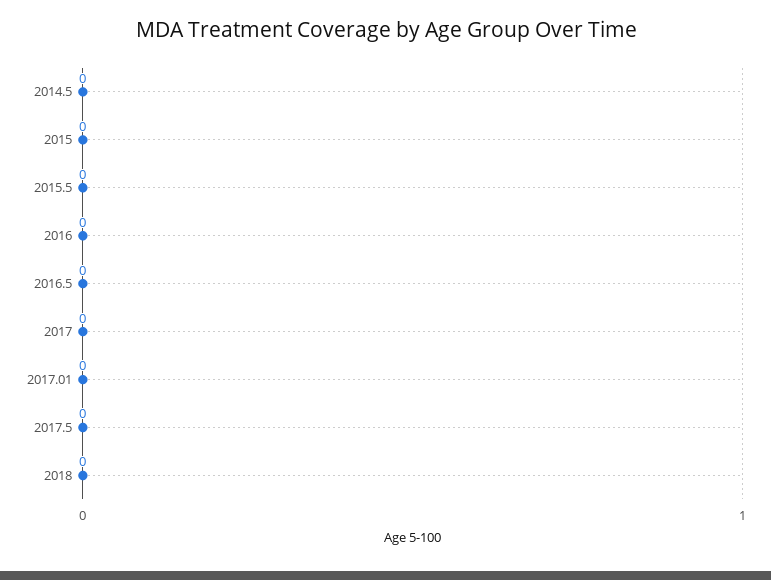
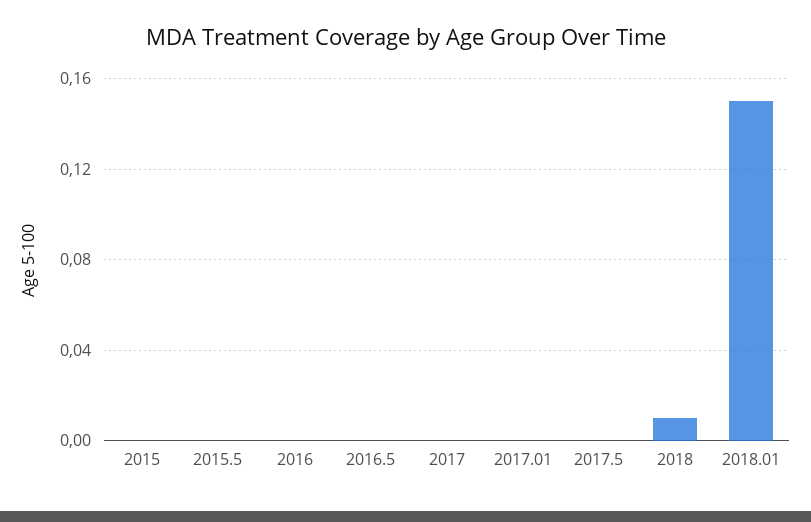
2014.5: 0 -> none
2018: 0 -> 0.01
2018.01: none -> 0.15

